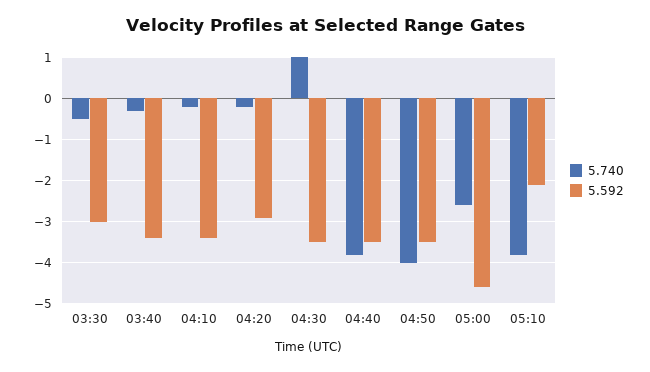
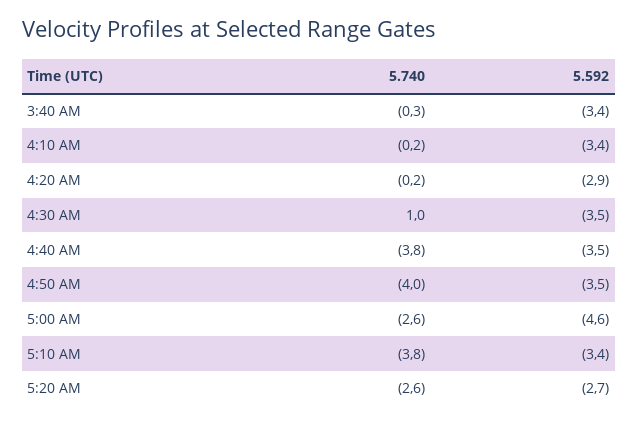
5.740, 03:30: -0.5 -> none
5.592, 03:30: -3 -> none
5.592, 05:10: -2 -> -3.4
5.740, 5:20 AM: none -> -2.6
5.592, 5:20 AM: none -> -2.7

